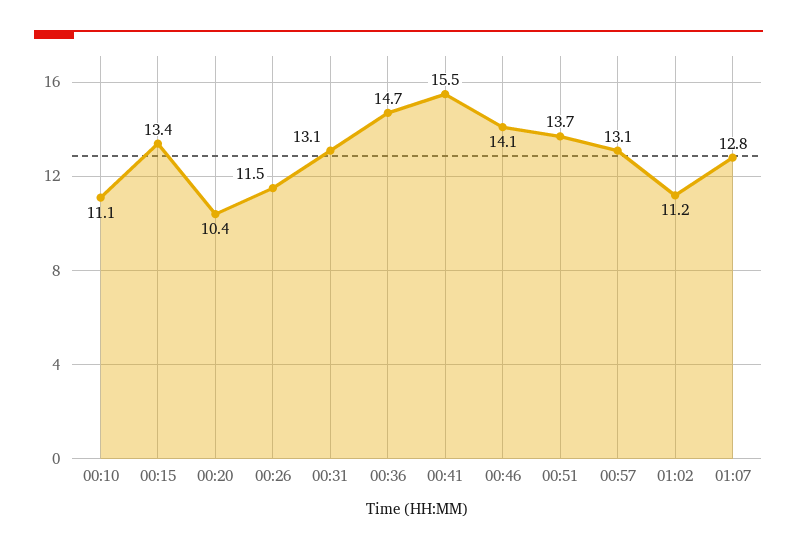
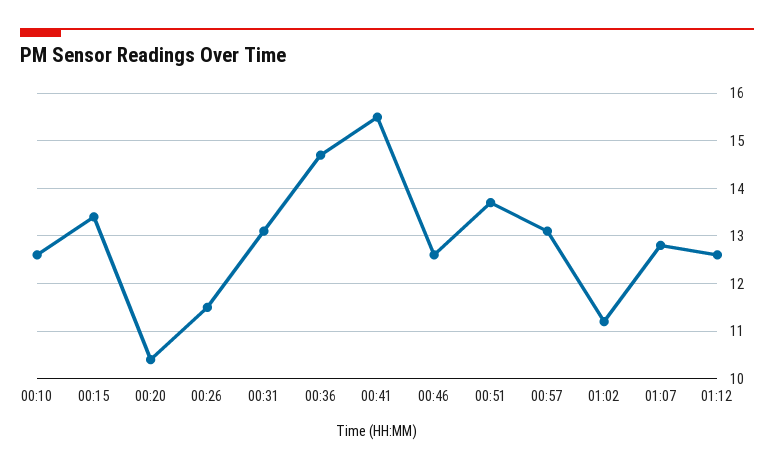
00:10: 11.1 -> 12.5
00:46: 14.1 -> 12.5
01:12: none -> 12.5

